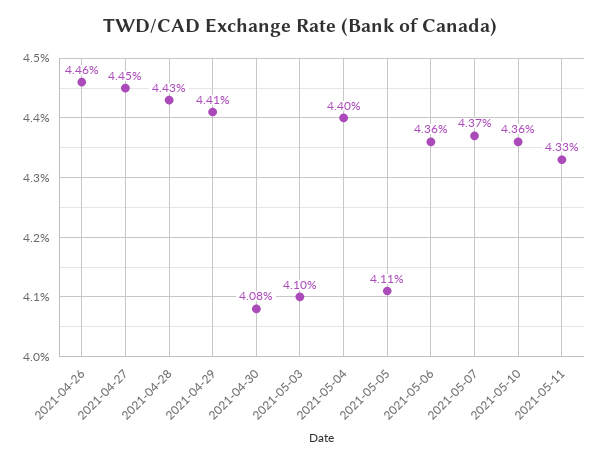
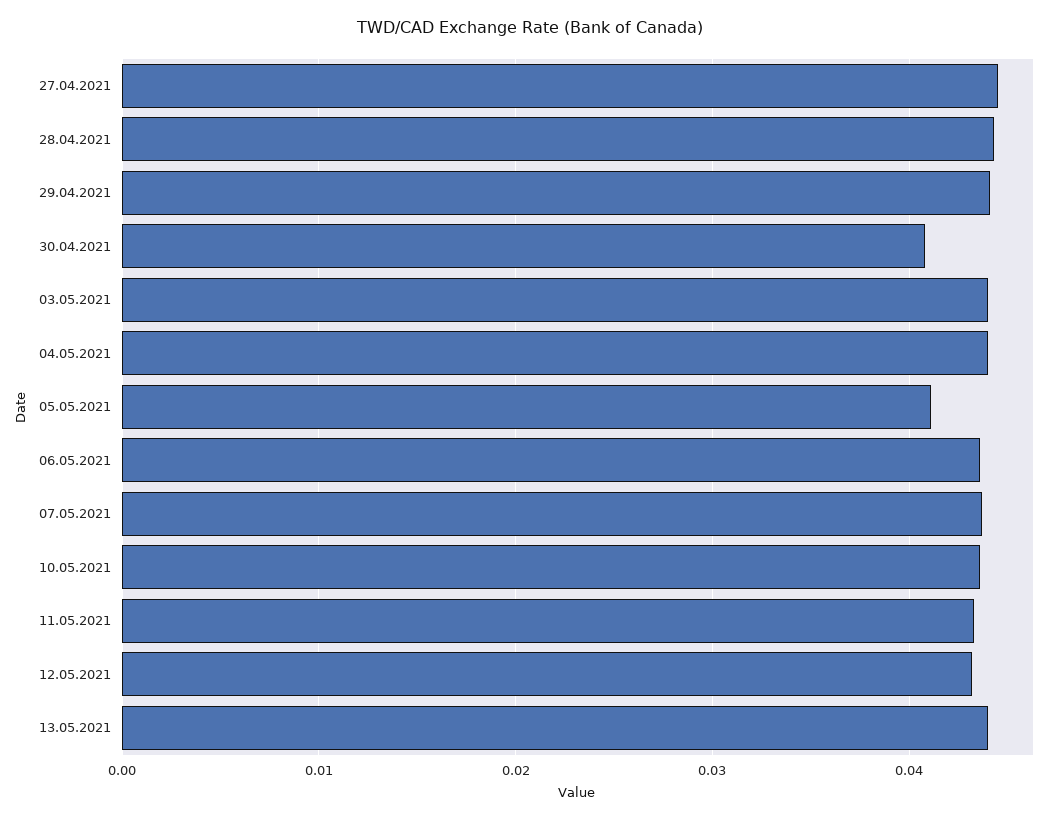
2021-04-26: 0.0446 -> none
2021-05-03: 0.041 -> 0.044
12.05.2021: none -> 0.043
13.05.2021: none -> 0.044

